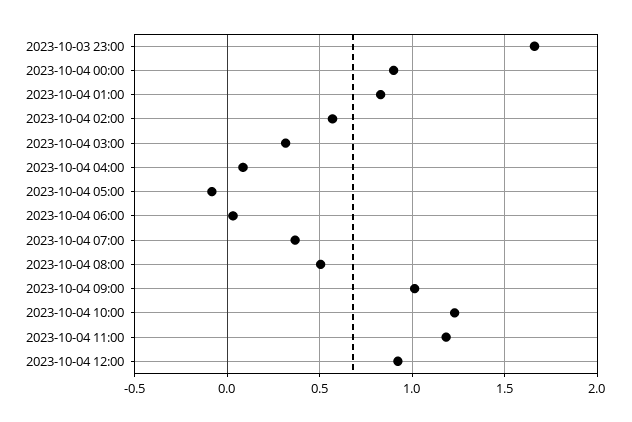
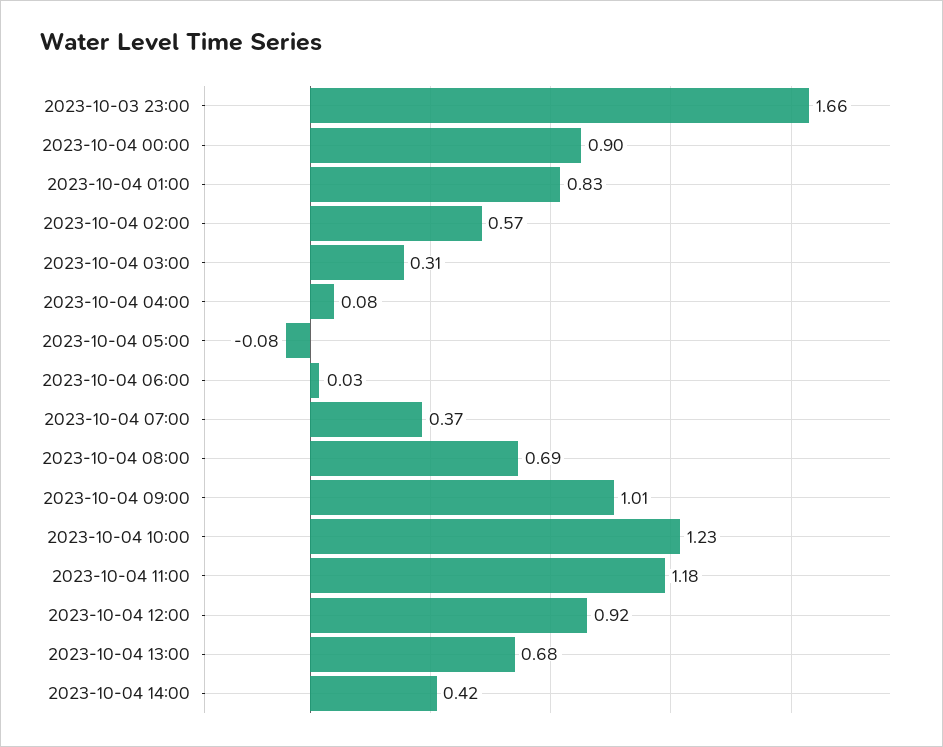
2023-10-04 08:00: 0.5 -> 0.69
2023-10-04 13:00: none -> 0.68
2023-10-04 14:00: none -> 0.42

